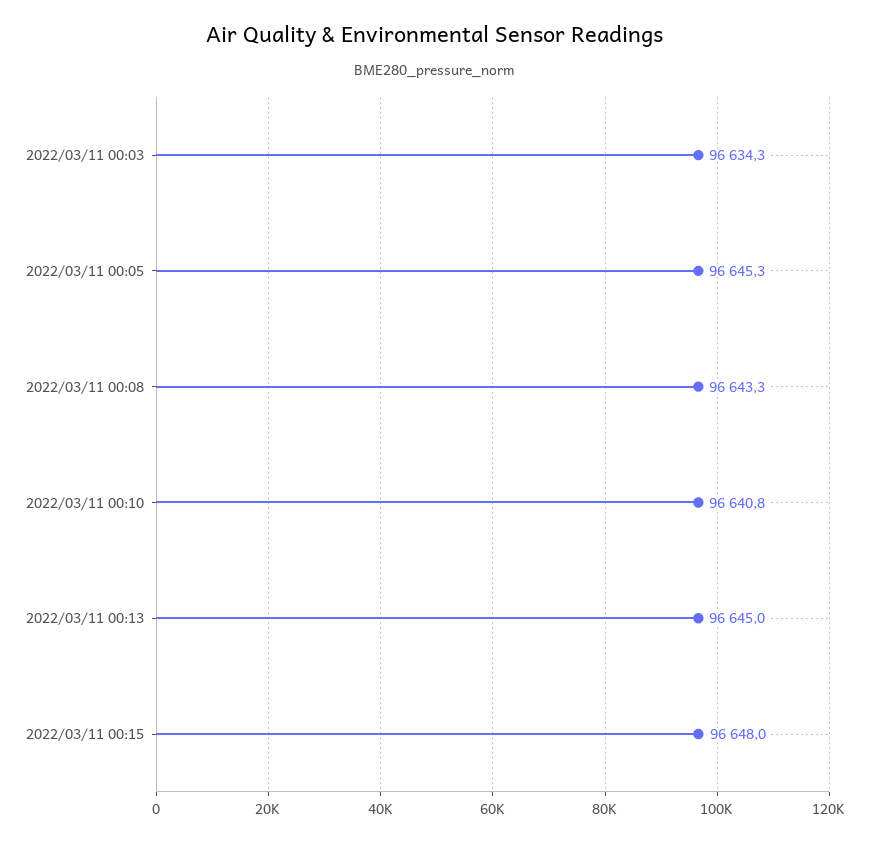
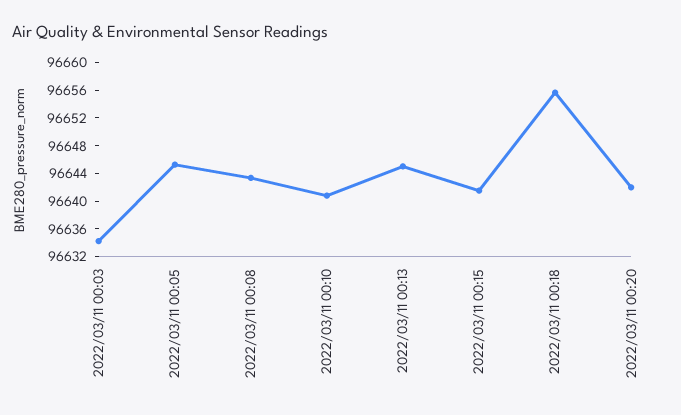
2022/03/11 00:15: 96648 -> 96642
2022/03/11 00:18: none -> 96656
2022/03/11 00:20: none -> 96642

